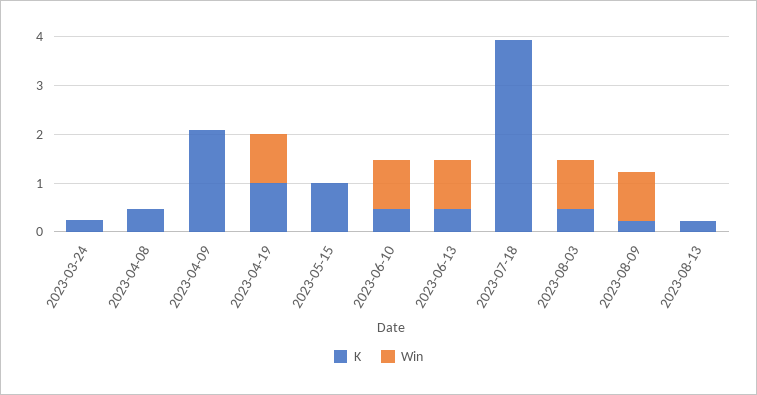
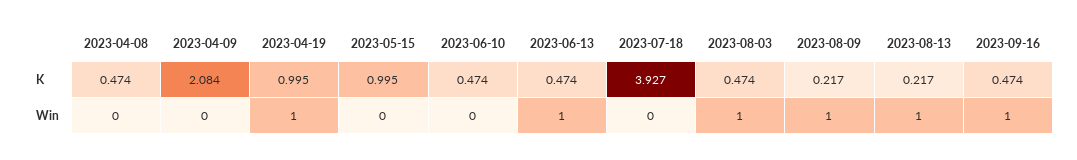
K, 2023-03-24: 0.2 -> none
Win, 2023-03-24: 0 -> none
Win, 2023-06-10: 1 -> 0
Win, 2023-08-13: 0 -> 1
K, 2023-09-16: none -> 0.474
Win, 2023-09-16: none -> 1

